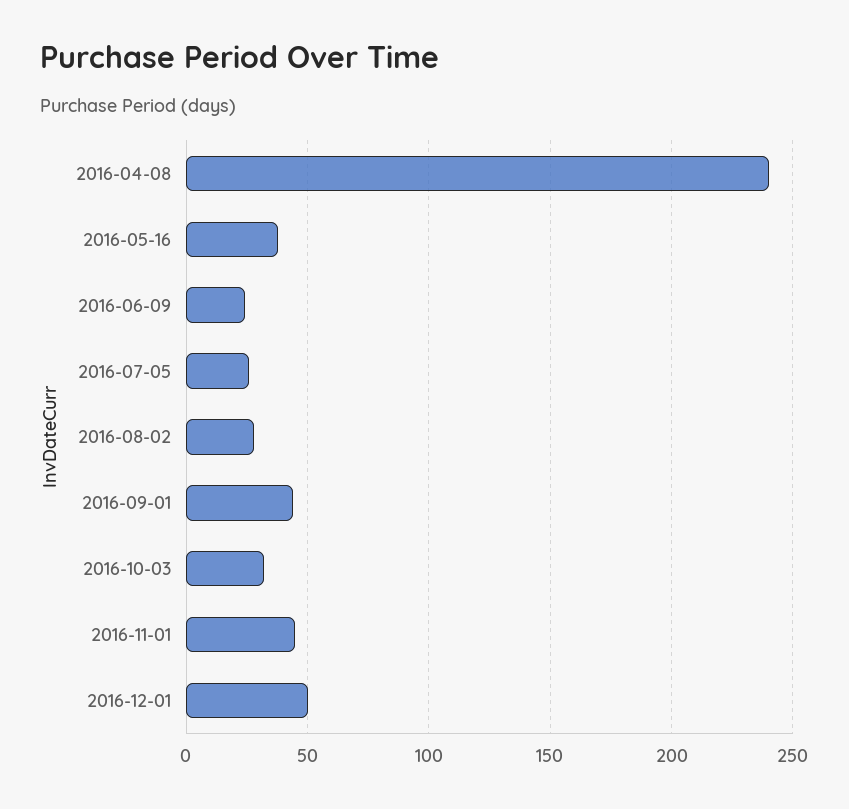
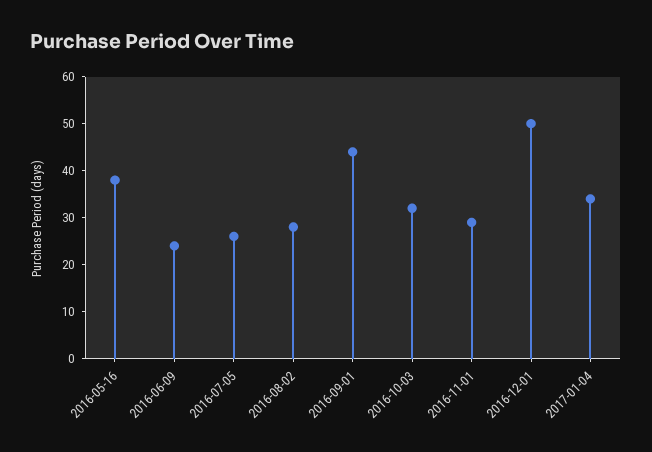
2016-04-08: 240 -> none
2016-11-01: 45 -> 30
2017-01-04: none -> 35

